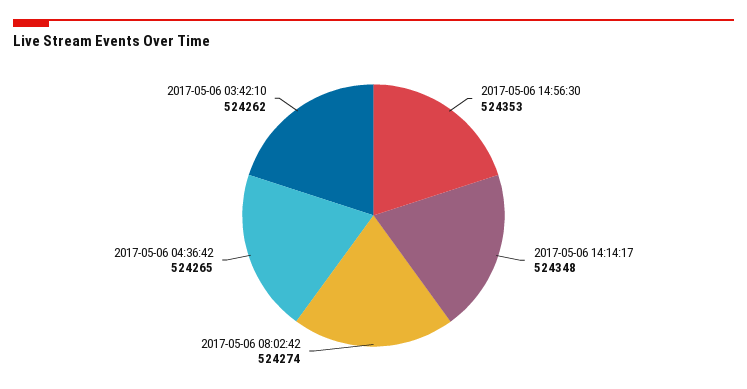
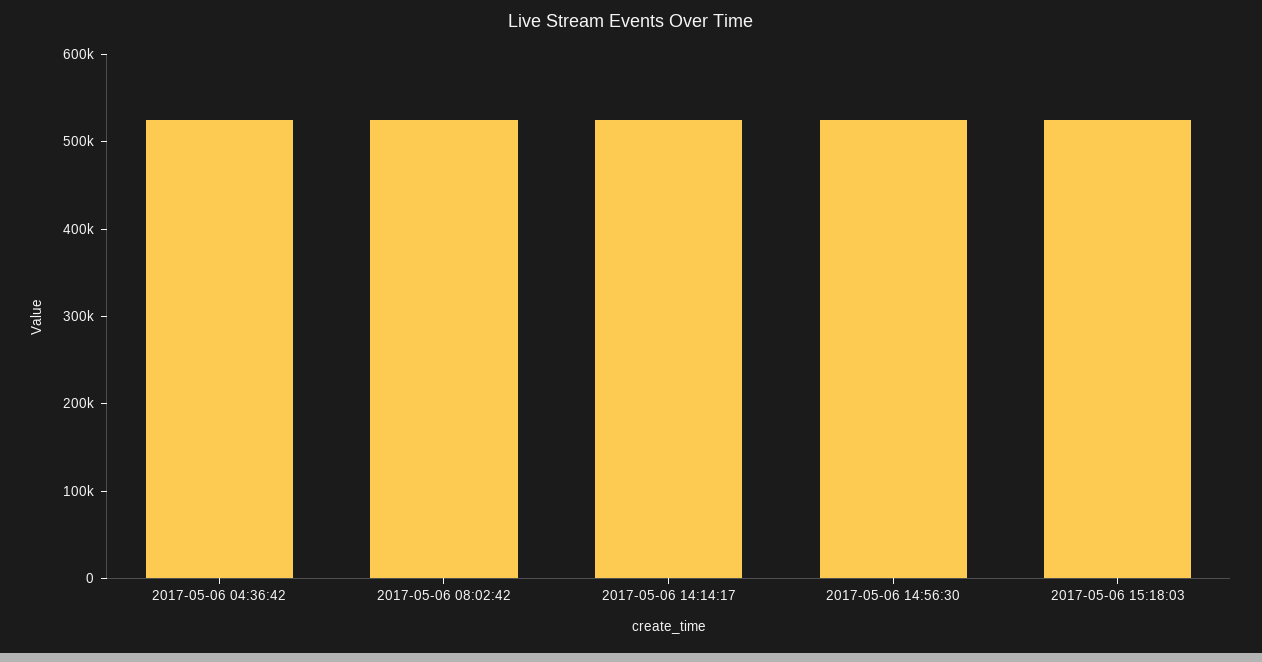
2017-05-06 03:42:10: 524262 -> none
2017-05-06 15:18:03: none -> 520000

